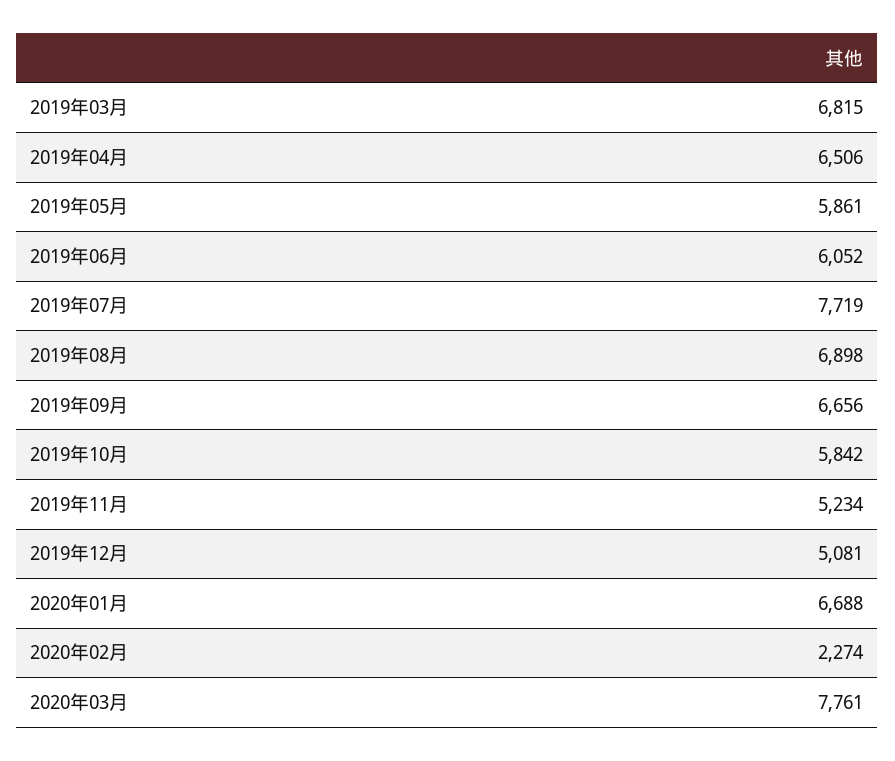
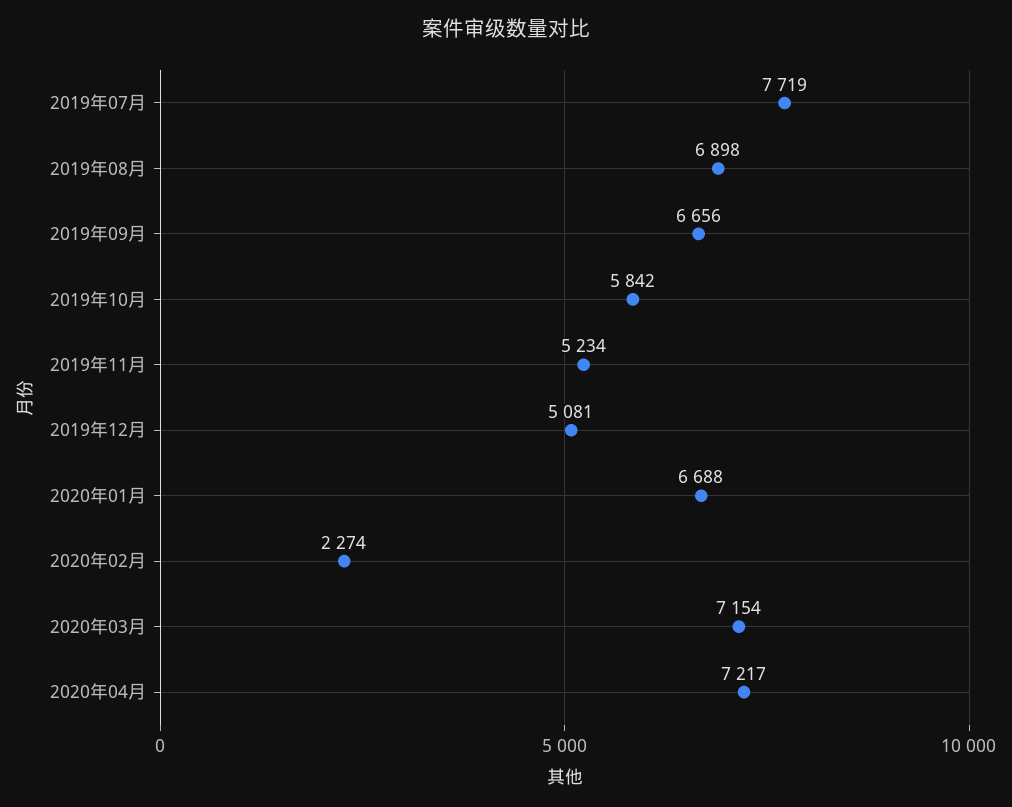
2019年03月: 6815 -> none
2019年04月: 6506 -> none
2019年05月: 5861 -> none
2019年06月: 6052 -> none
2020年03月: 7761 -> 7154
2020年04月: none -> 7217

